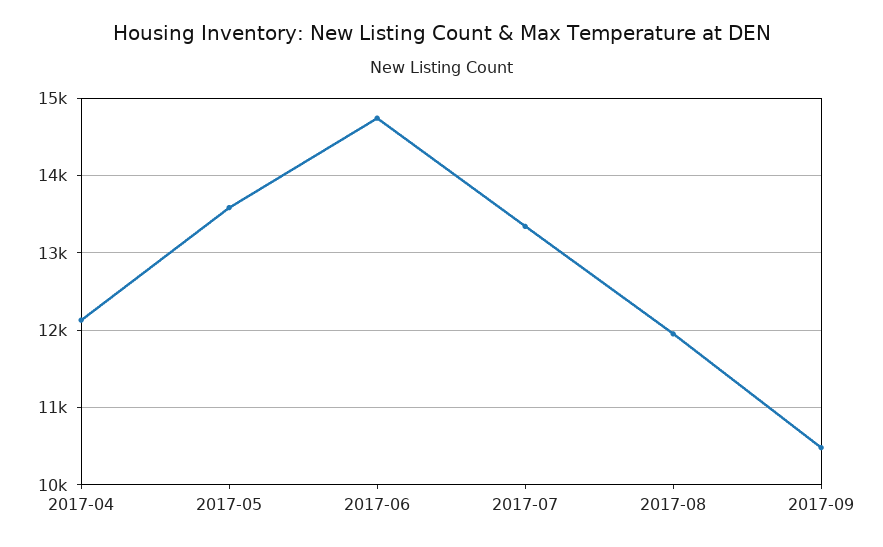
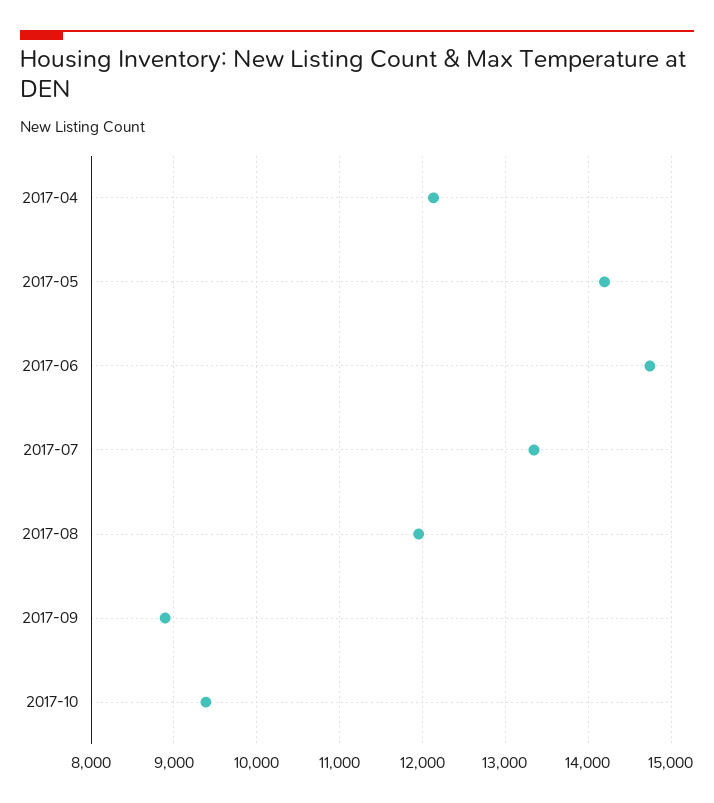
2017-05: 13600 -> 14200
2017-09: 10500 -> 8900
2017-10: none -> 9400

